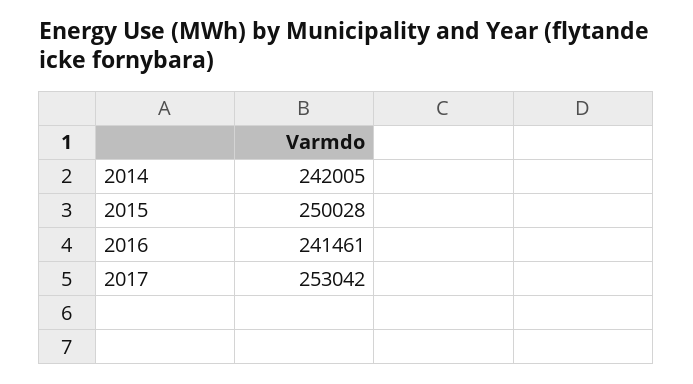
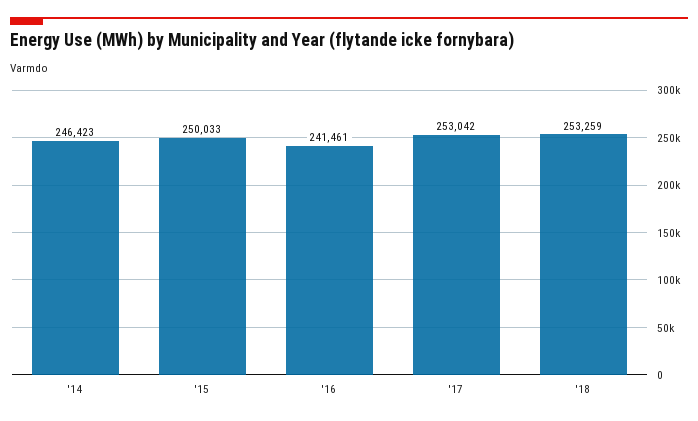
2014: 242005 -> 246423
2015: 250028 -> 250033
'18: none -> 253259

